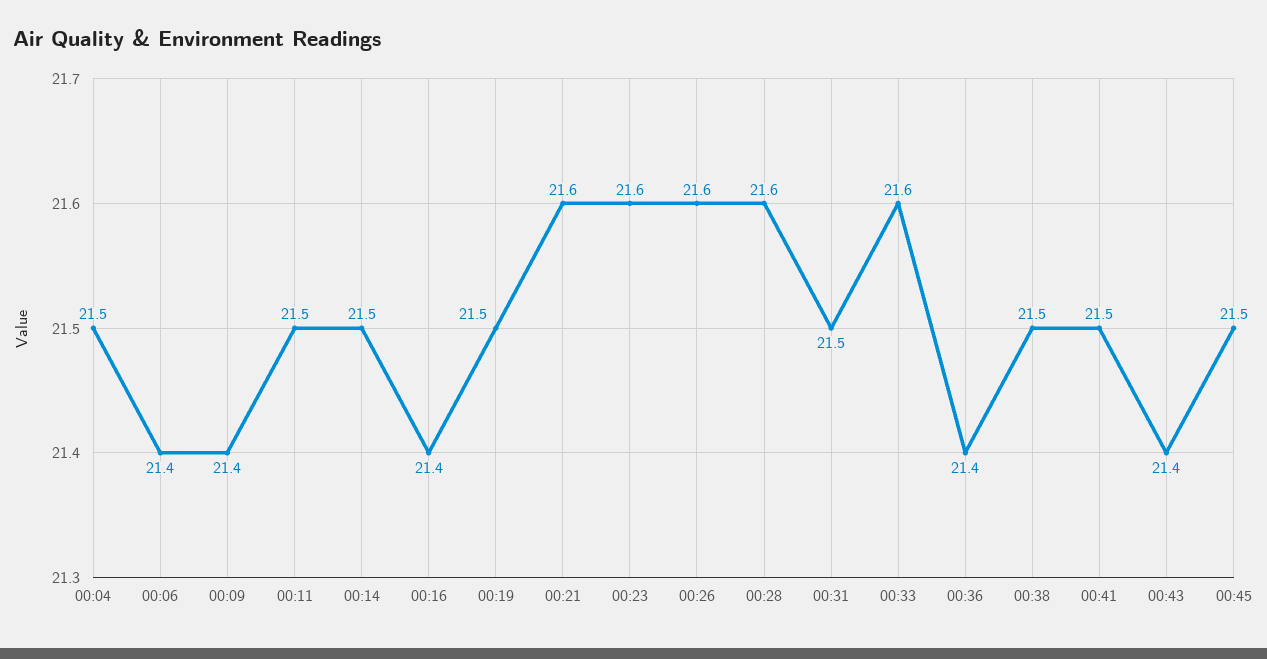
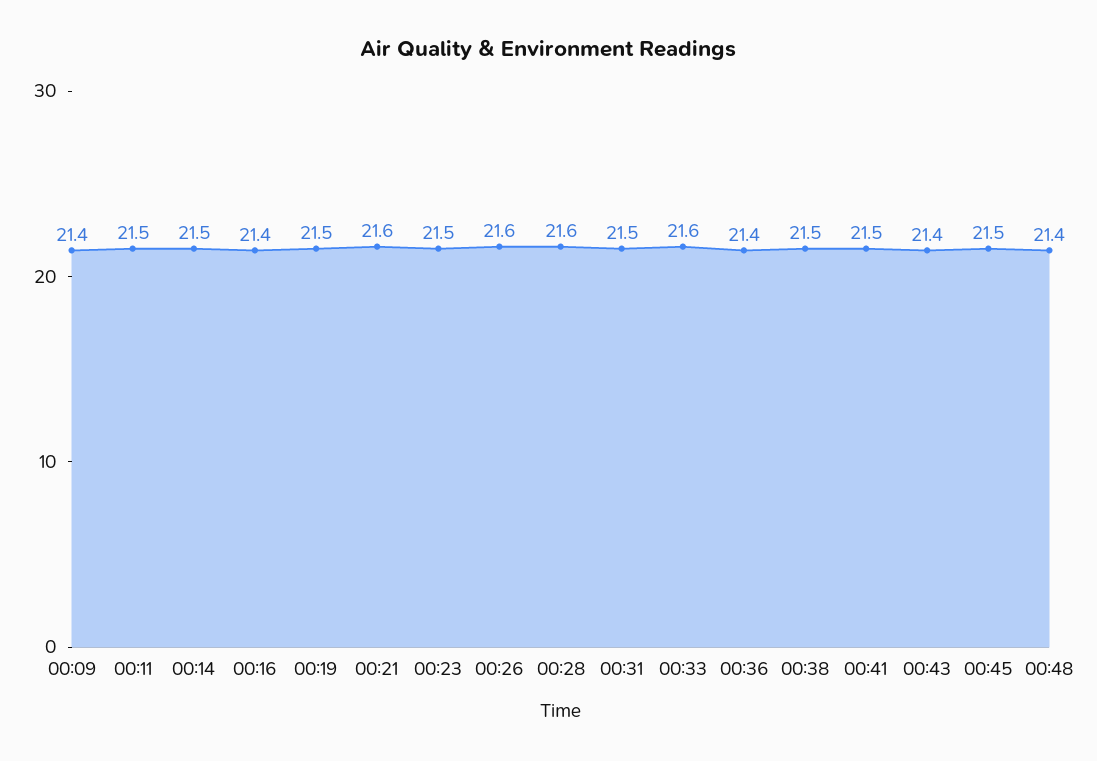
00:04: 21.5 -> none
00:06: 21.4 -> none
00:23: 21.6 -> 21.5
00:48: none -> 21.4

